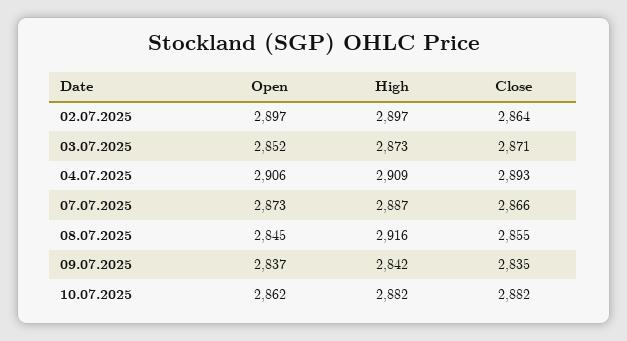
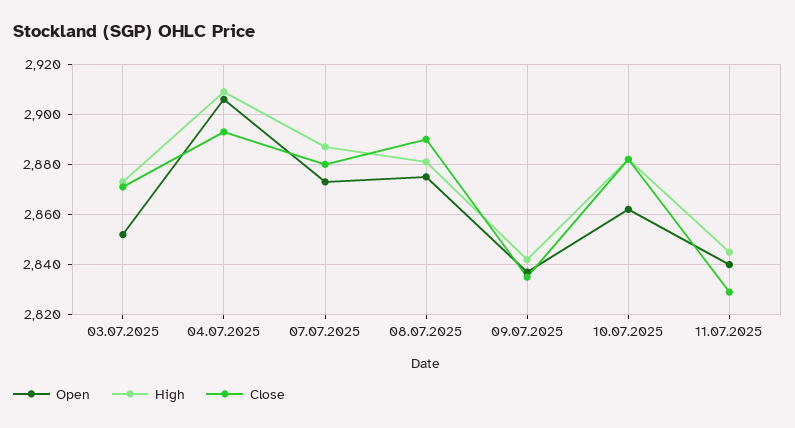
Open, 02.07.2025: 2897 -> none
High, 02.07.2025: 2897 -> none
Close, 02.07.2025: 2864 -> none
Close, 07.07.2025: 2866 -> 2880
Open, 08.07.2025: 2845 -> 2875
High, 08.07.2025: 2916 -> 2880
Close, 08.07.2025: 2855 -> 2890
Open, 11.07.2025: none -> 2840
High, 11.07.2025: none -> 2845
Close, 11.07.2025: none -> 2830

